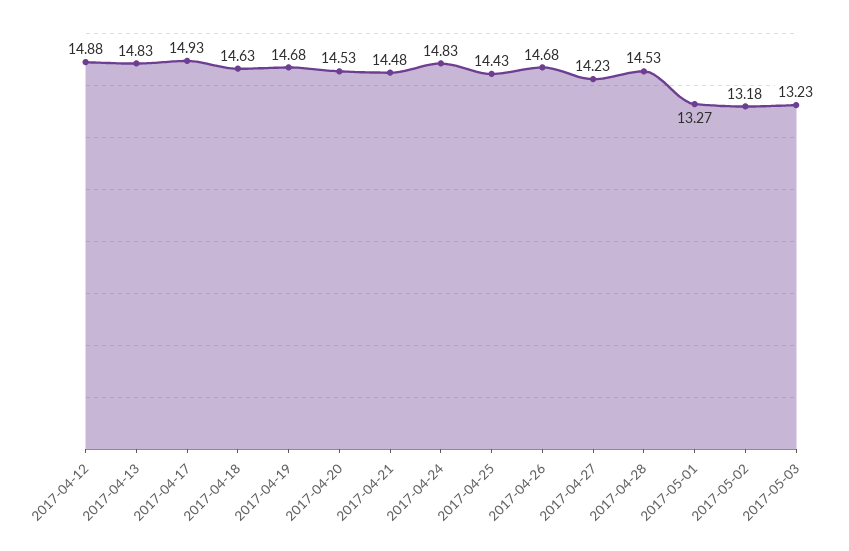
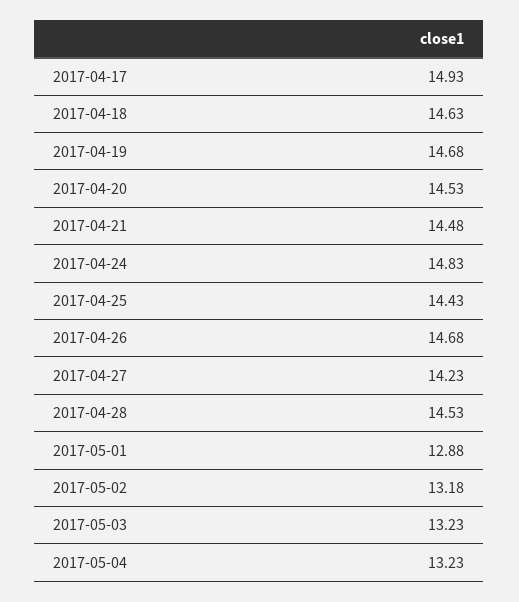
2017-04-12: 14.88 -> none
2017-04-13: 14.83 -> none
2017-05-01: 13.27 -> 12.88
2017-05-04: none -> 13.23

